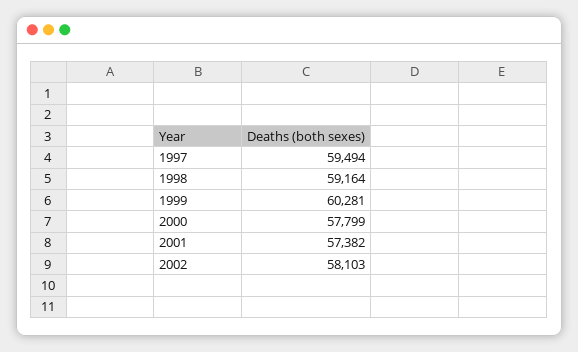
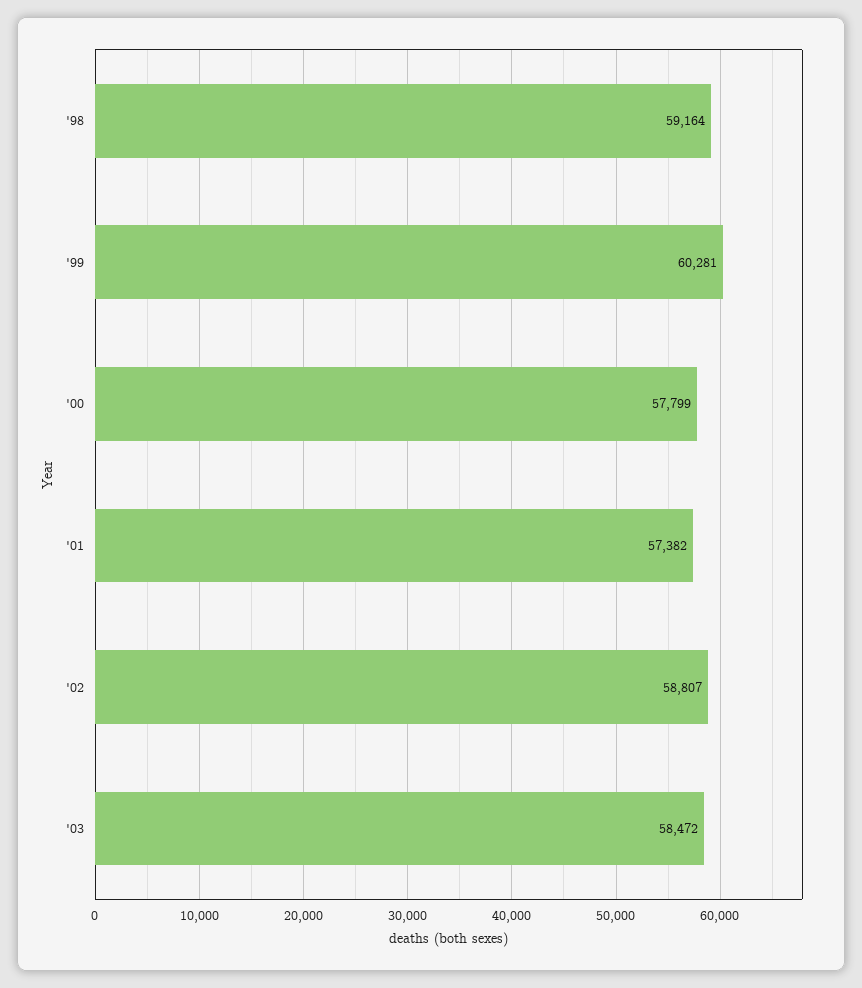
1997: 59494 -> none
2002: 58103 -> 58807
'03: none -> 58472

